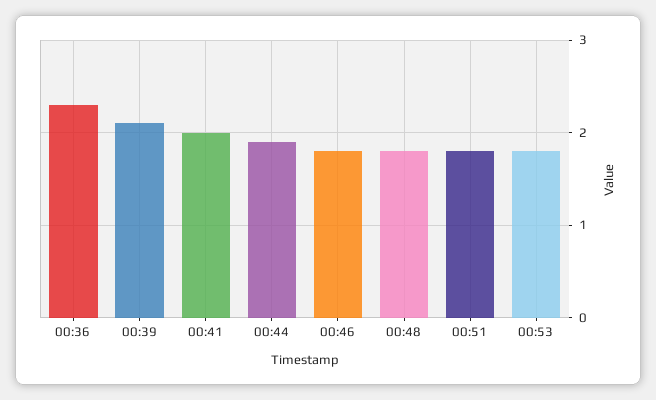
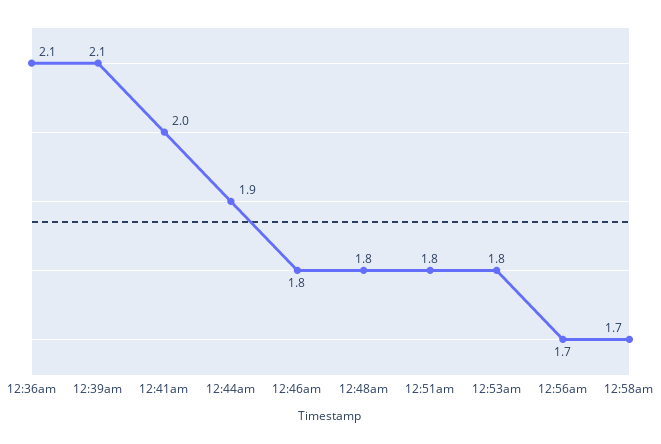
00:36: 2.3 -> 2.1
12:56am: none -> 1.7
12:58am: none -> 1.7

